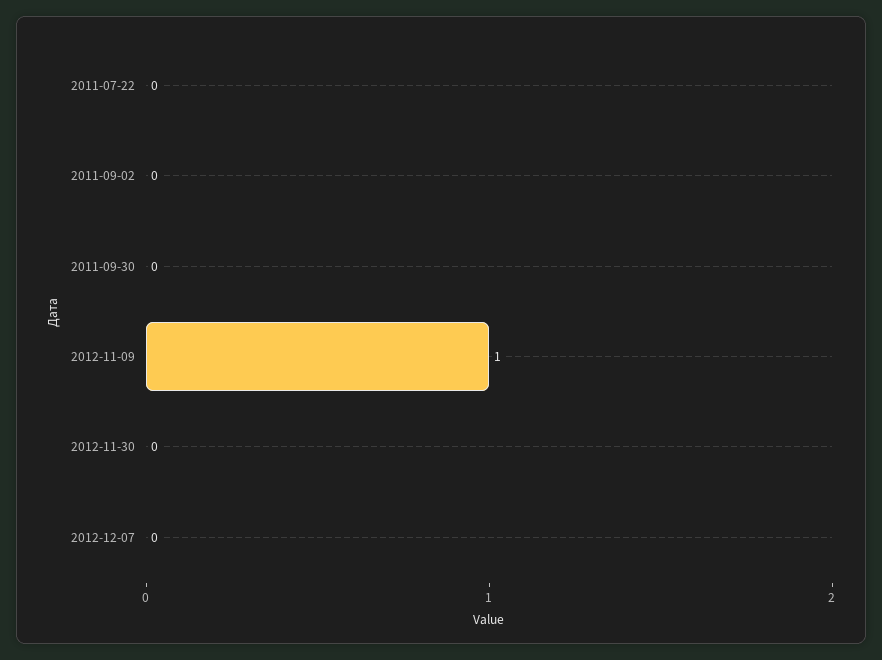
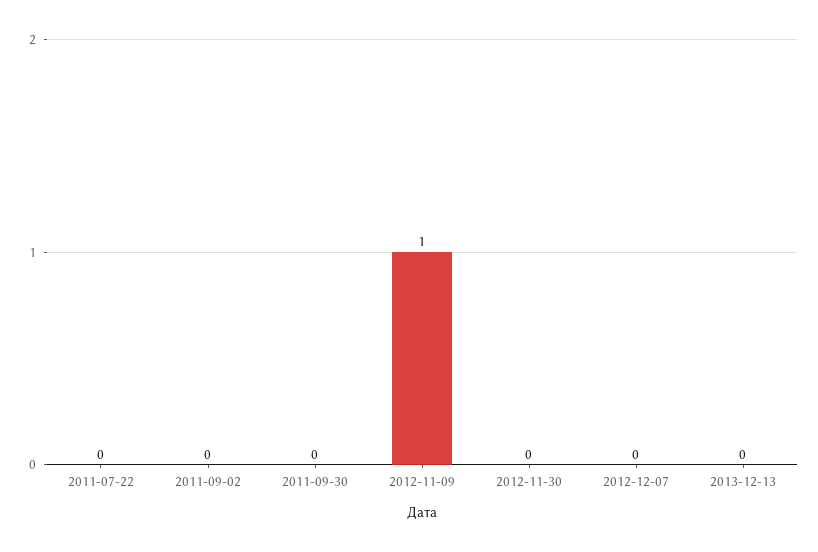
2013-12-13: none -> 0

